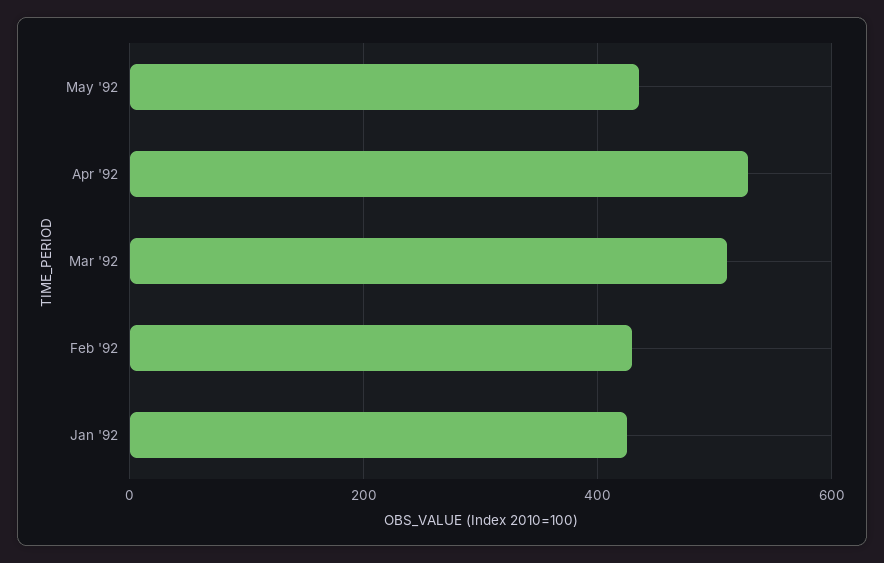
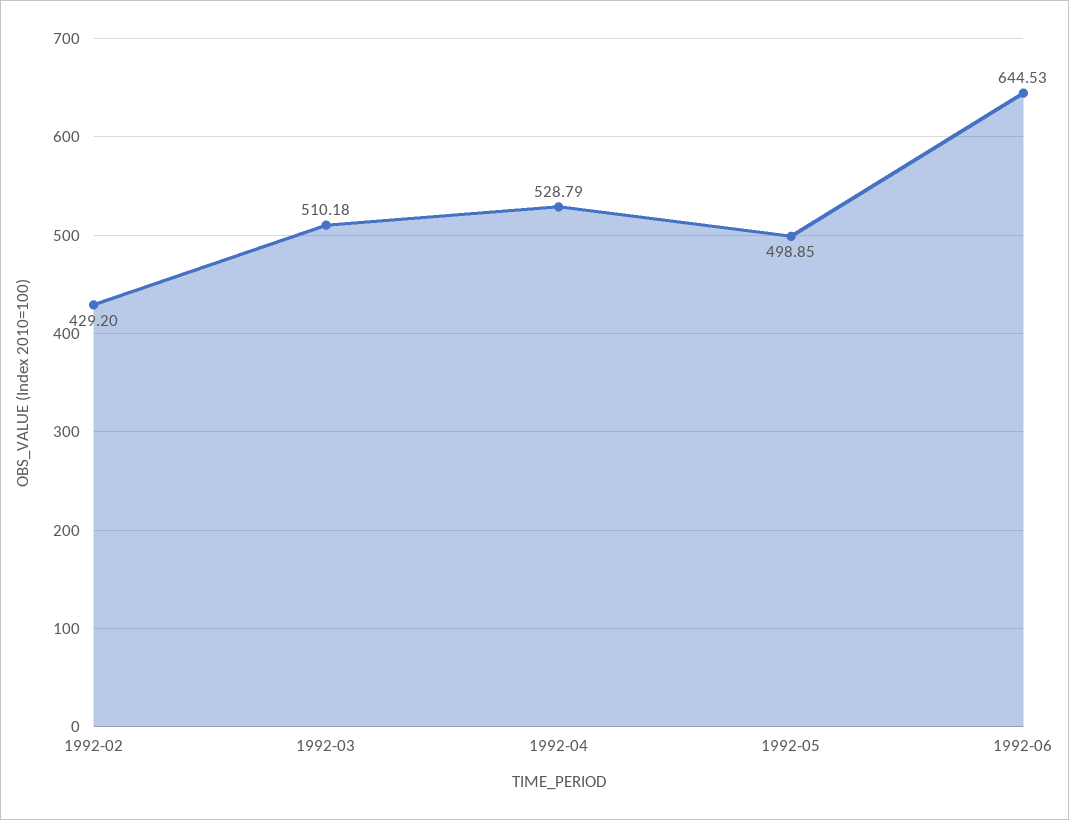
May '92: 440 -> 498.85
Jan '92: 420 -> none
1992-06: none -> 644.53

